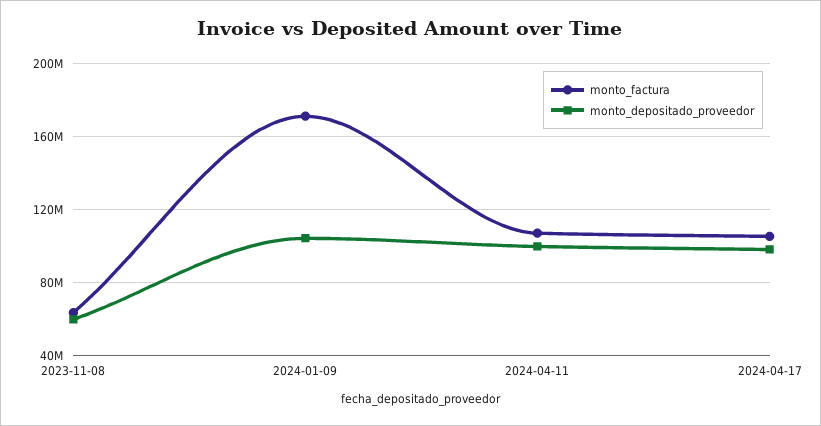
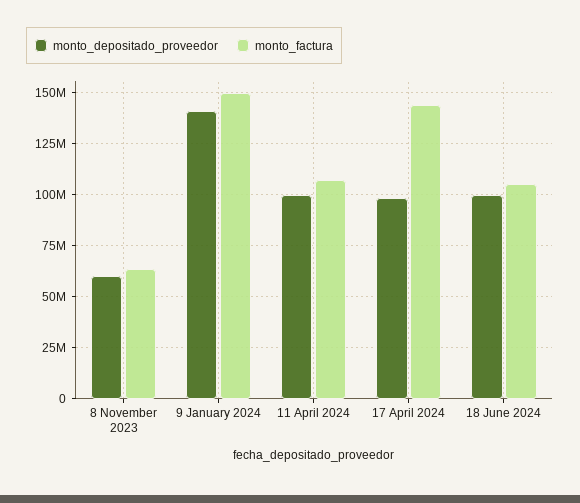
monto_factura, 2024-01-09: 170000000 -> 150000000
monto_depositado_proveedor, 2024-01-09: 105000000 -> 140000000
monto_factura, 2024-04-17: 105000000 -> 145000000
monto_depositado_proveedor, 18 June 2024: none -> 100000000
monto_factura, 18 June 2024: none -> 105000000

